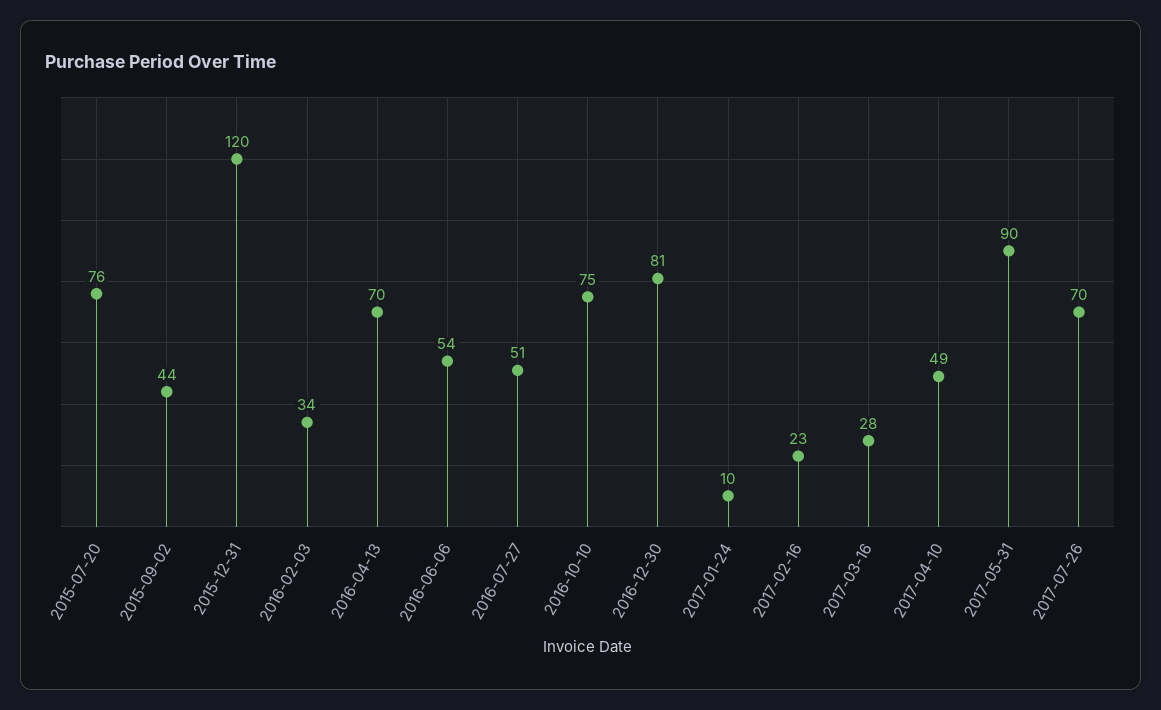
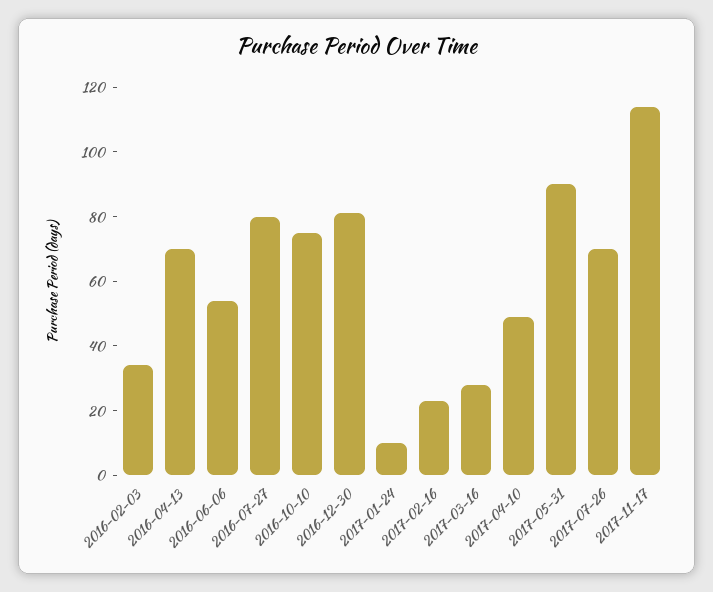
2015-07-20: 76 -> none
2015-09-02: 44 -> none
2015-12-31: 120 -> none
2016-07-27: 51 -> 80
2017-11-17: none -> 115

